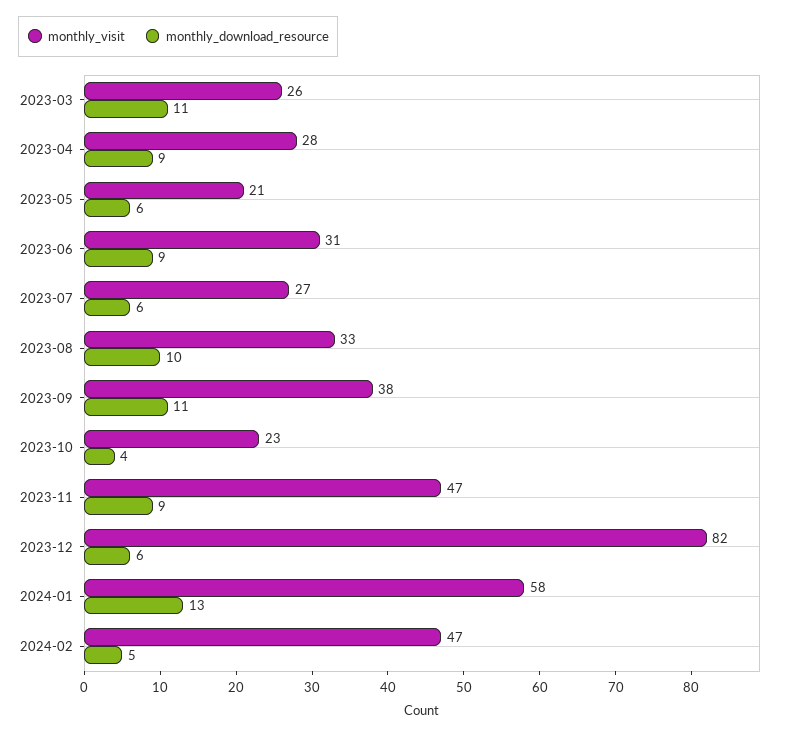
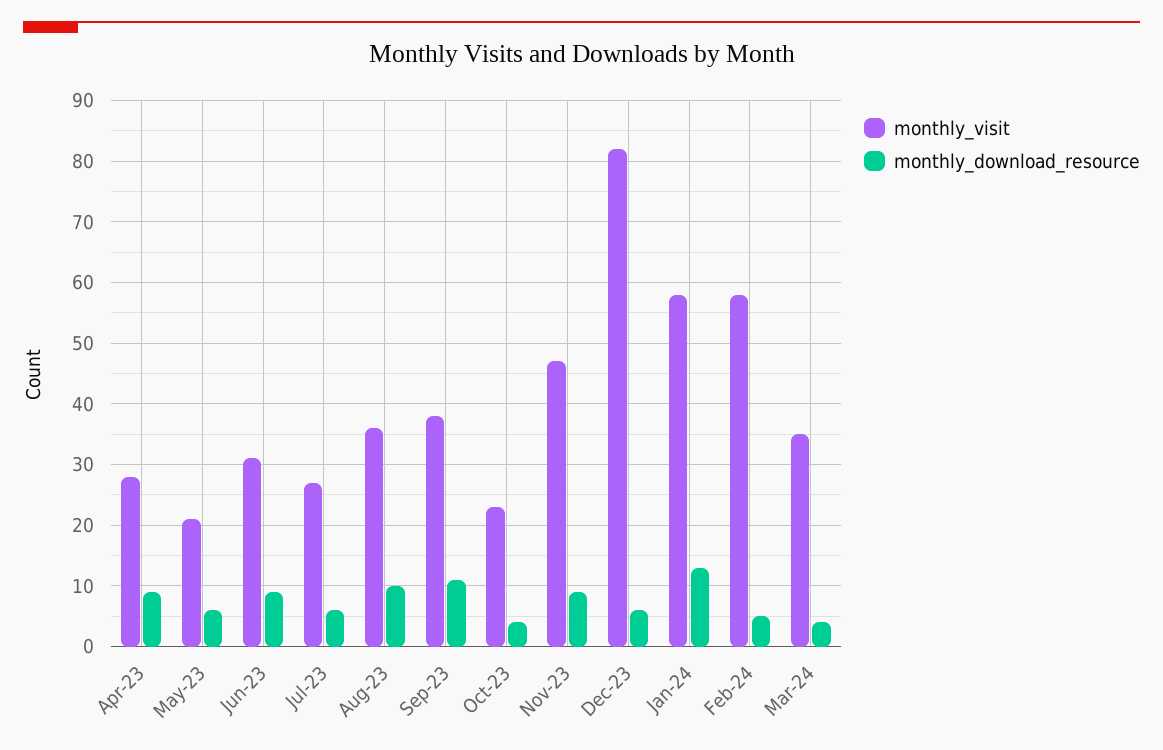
monthly_visit, 2023-03: 26 -> none
monthly_download_resource, 2023-03: 11 -> none
monthly_visit, 2023-08: 33 -> 36
monthly_visit, 2024-02: 47 -> 58
monthly_visit, Mar-24: none -> 35
monthly_download_resource, Mar-24: none -> 4

